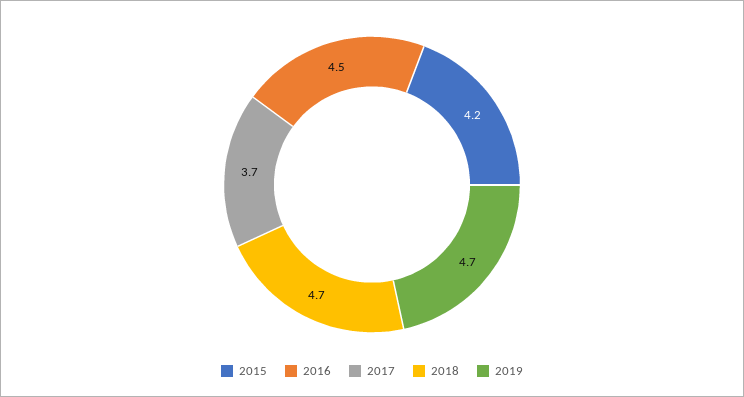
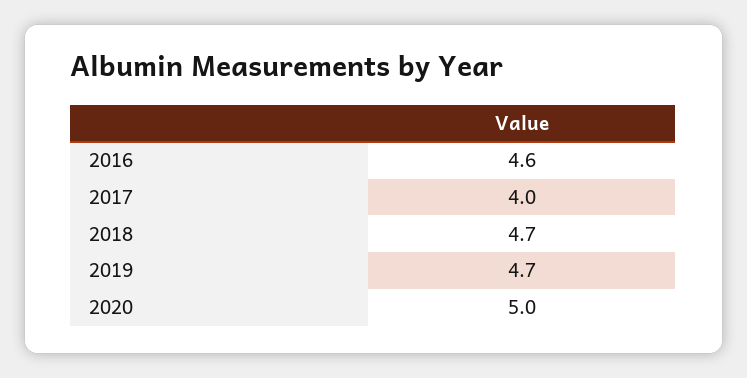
2015: 4.2 -> none
2016: 4.5 -> 4.6
2017: 3.7 -> 4
2020: none -> 5

